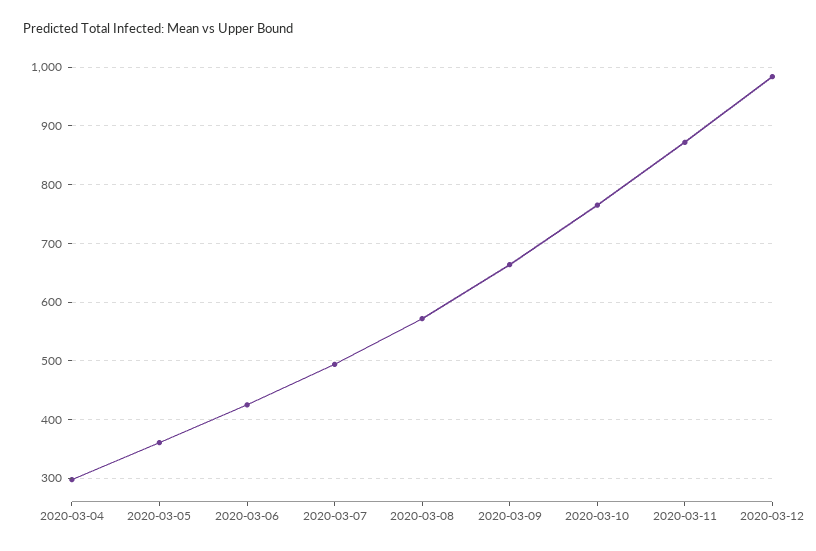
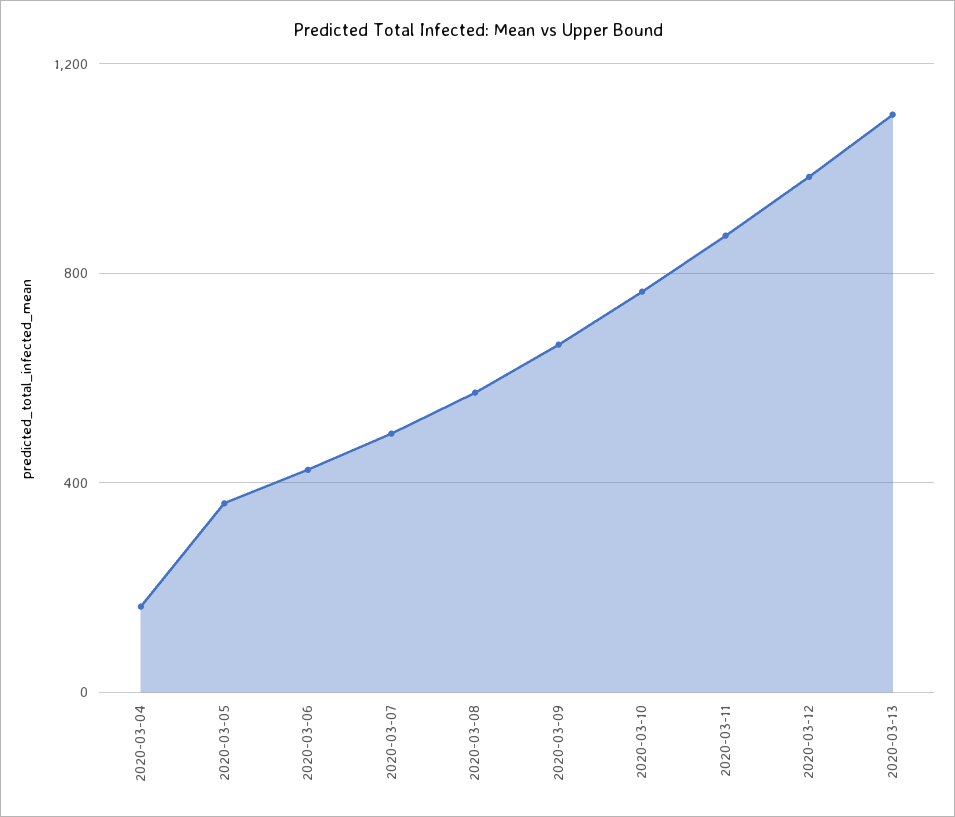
2020-03-04: 300 -> 150
2020-03-13: none -> 1100

